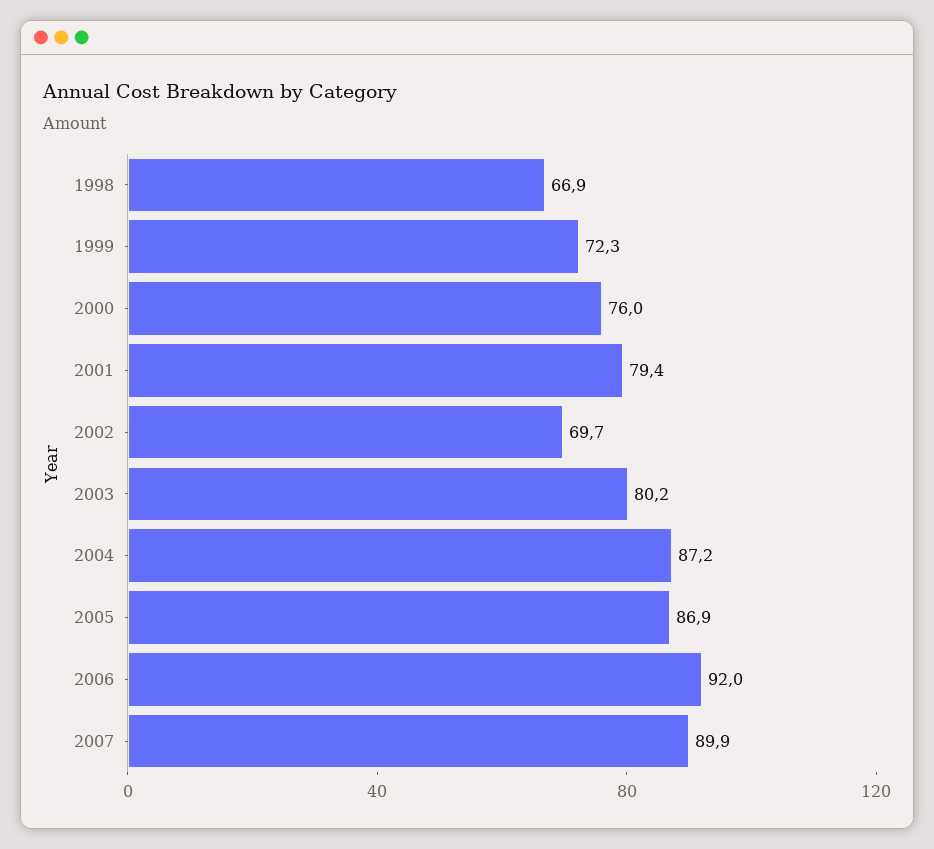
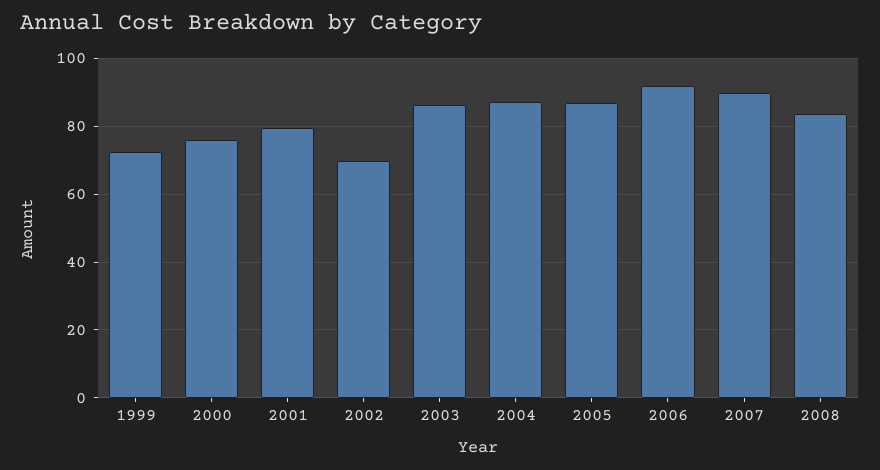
1998: 66.9 -> none
2003: 80.2 -> 86
2008: none -> 84

